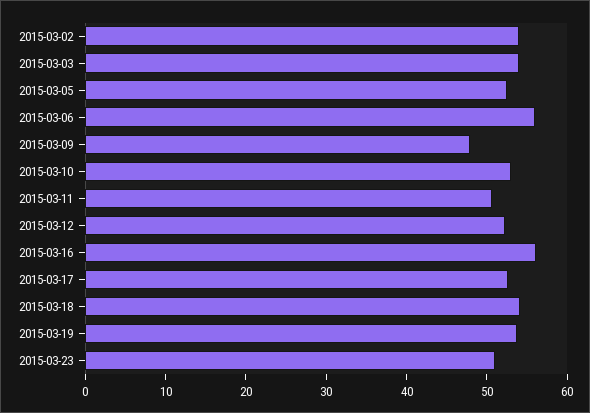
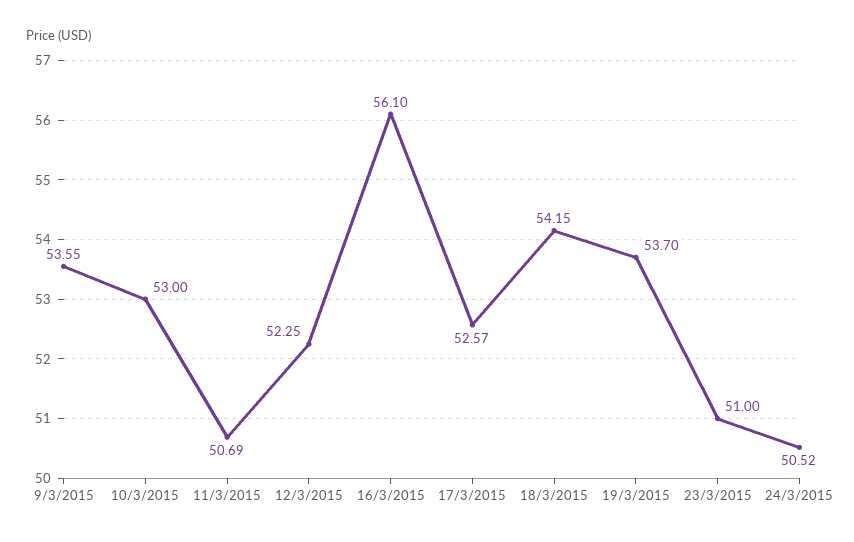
2015-03-02: 54 -> none
2015-03-03: 54 -> none
2015-03-05: 52 -> none
2015-03-06: 56 -> none
2015-03-09: 48 -> 53.55
24/3/2015: none -> 50.52

